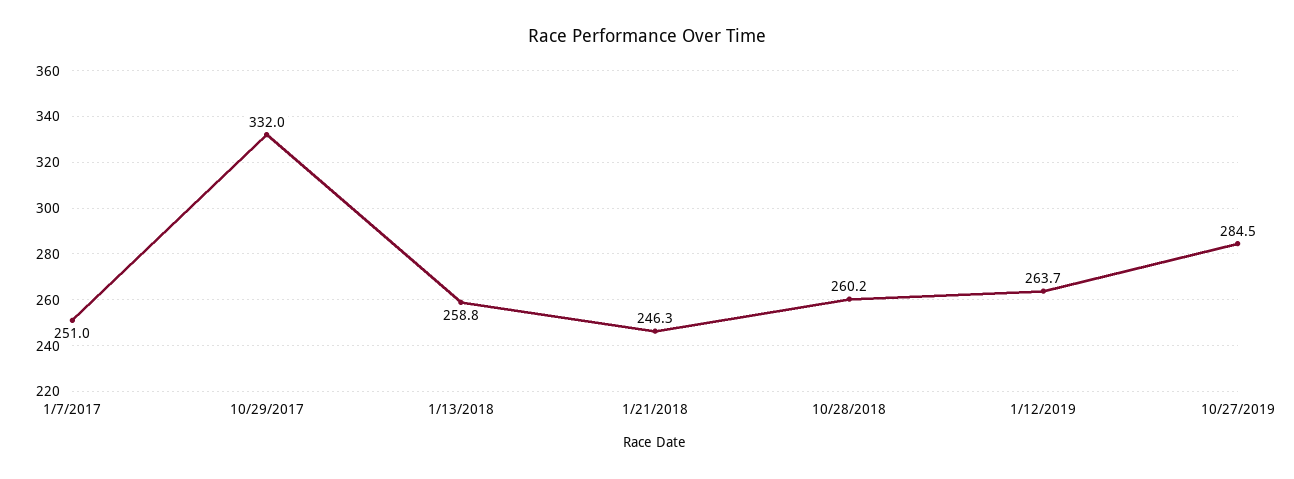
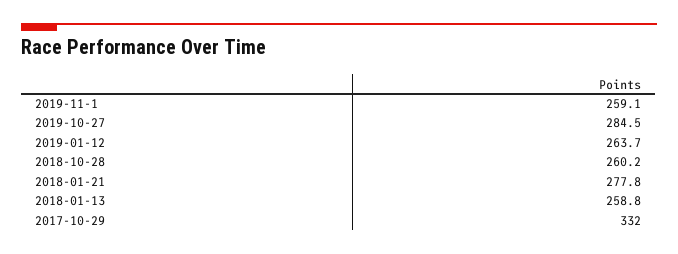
1/7/2017: 251 -> none
1/21/2018: 246.3 -> 277.8
2019-11-1: none -> 259.1

